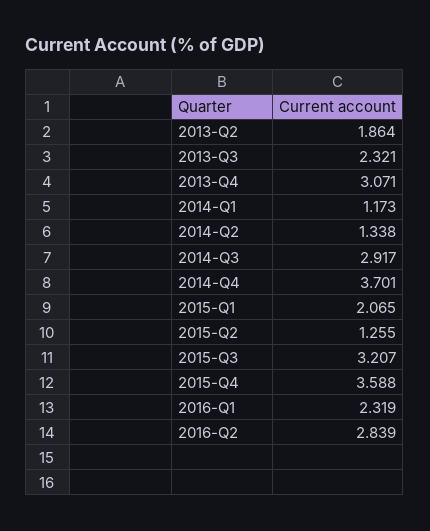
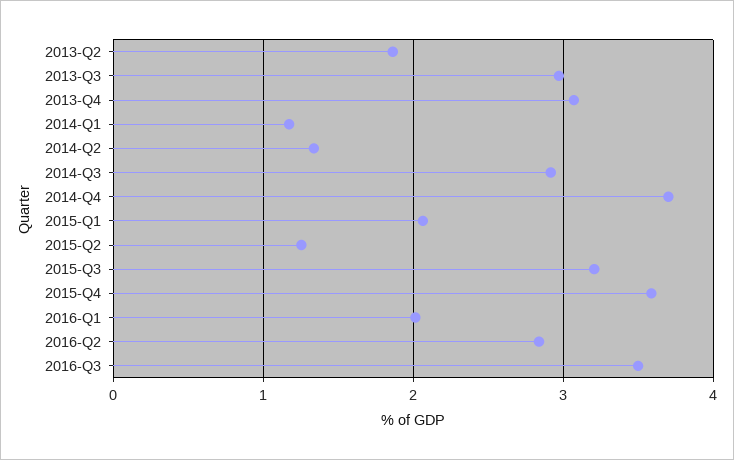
2013-Q3: 2.321 -> 3
2016-Q1: 2.319 -> 2
2016-Q3: none -> 3.5

